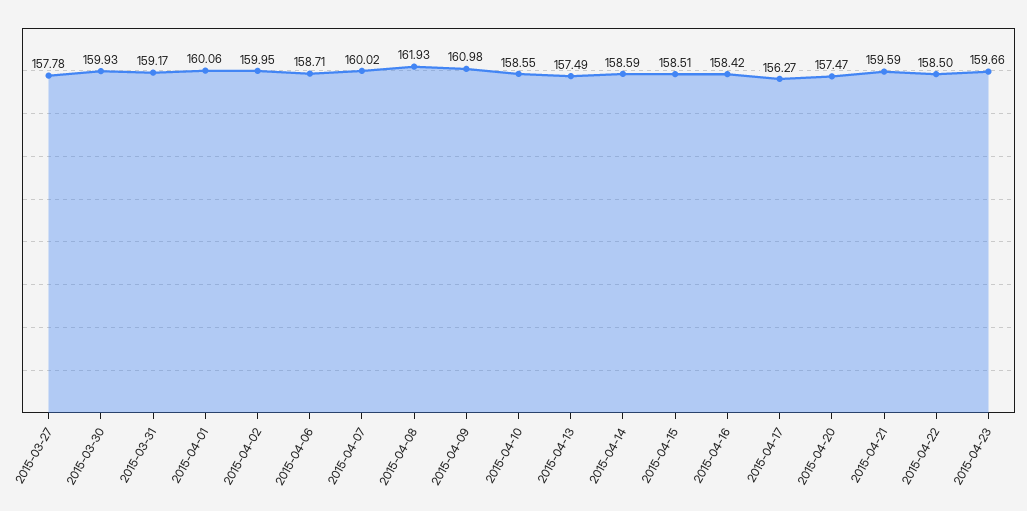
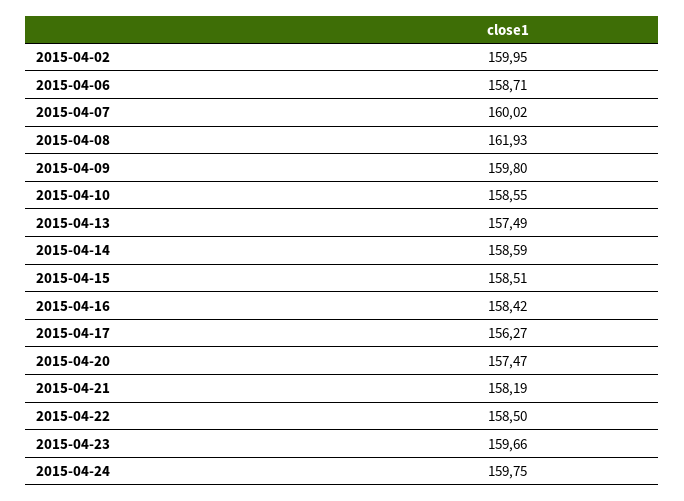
2015-03-27: 157.78 -> none
2015-03-30: 159.93 -> none
2015-03-31: 159.17 -> none
2015-04-01: 160.06 -> none
2015-04-09: 160.98 -> 159.8
2015-04-21: 159.59 -> 158.19
2015-04-24: none -> 159.75

